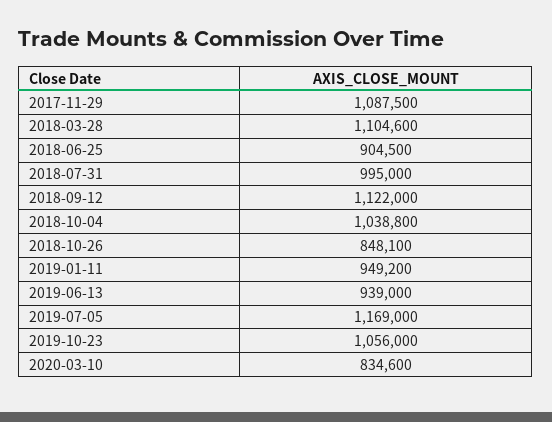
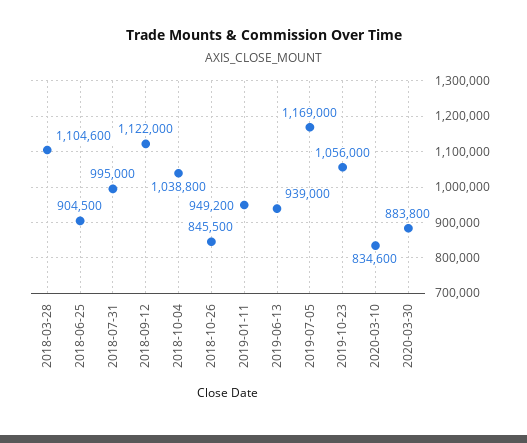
2017-11-29: 1087500 -> none
2018-10-26: 848100 -> 845500
2020-03-30: none -> 883800

